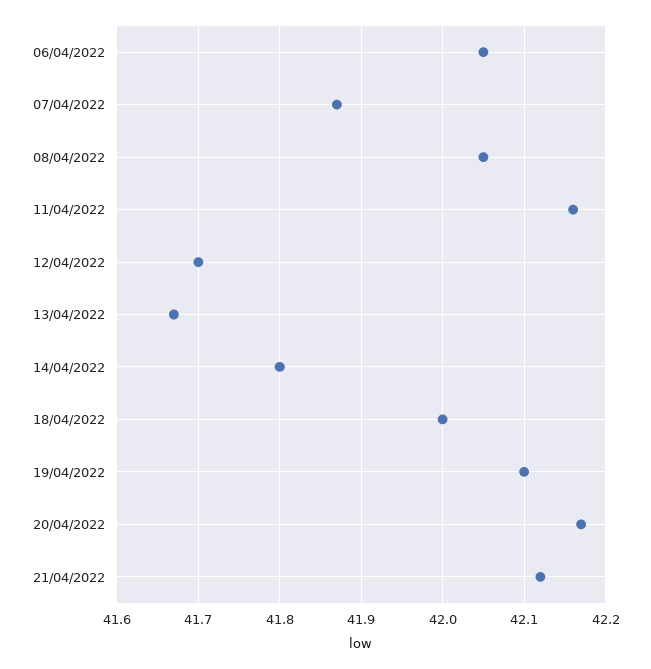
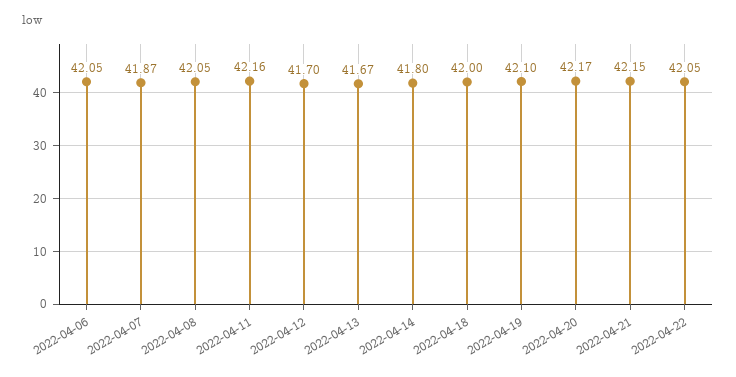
21/04/2022: 42.12 -> 42.15
2022-04-22: none -> 42.05

